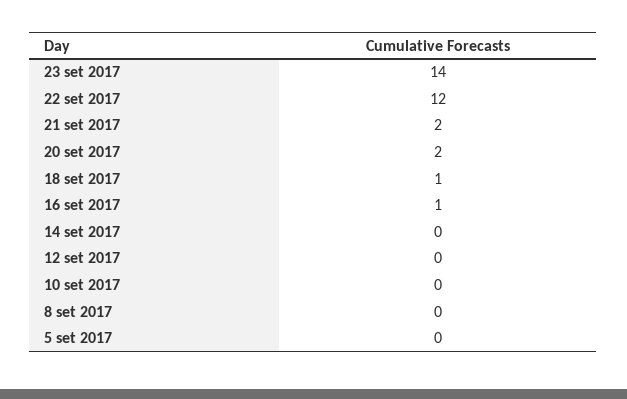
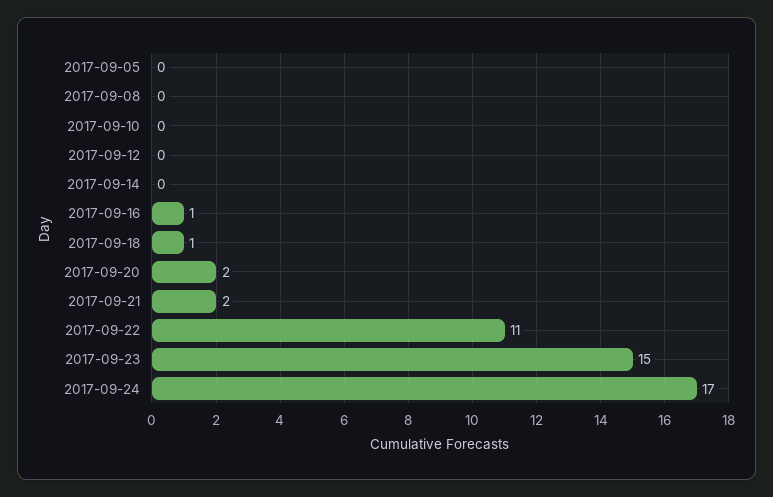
23 set 2017: 14 -> 15
22 set 2017: 12 -> 11
2017-09-24: none -> 17

